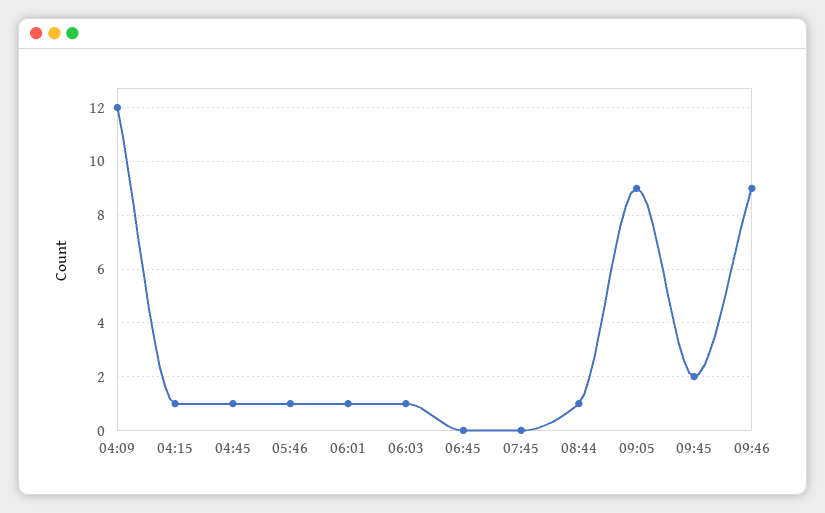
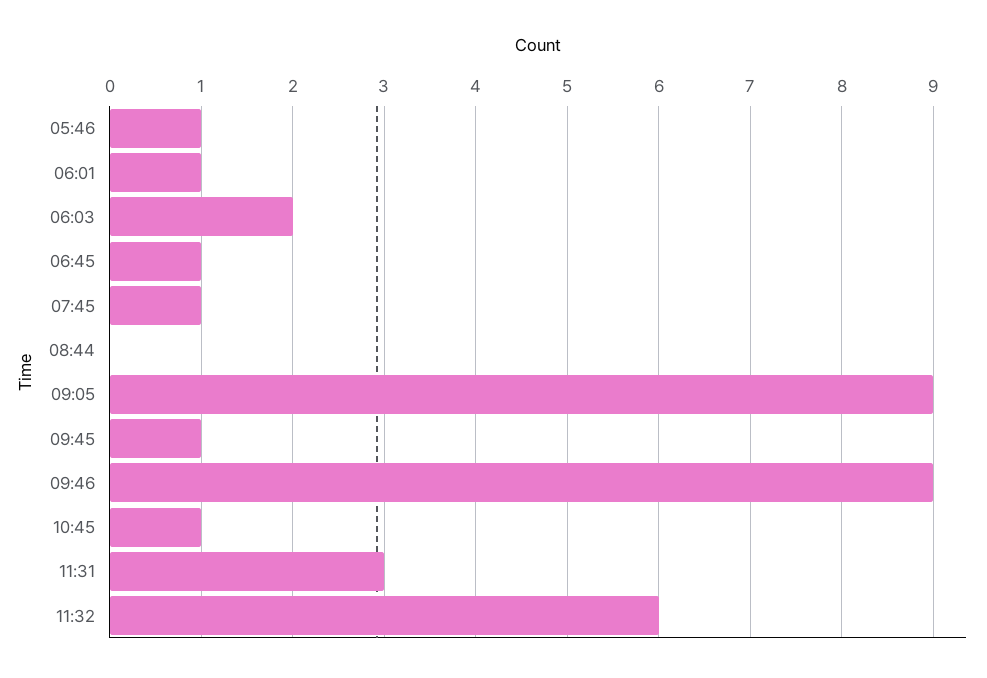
04:09: 12 -> none
04:15: 1 -> none
04:45: 1 -> none
06:03: 1 -> 2
06:45: 0 -> 1
07:45: 0 -> 1
08:44: 1 -> 0
09:45: 2 -> 1
10:45: none -> 1
11:31: none -> 3
11:32: none -> 6

